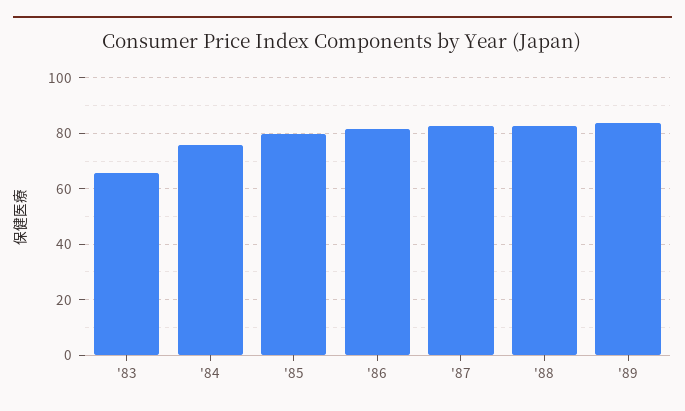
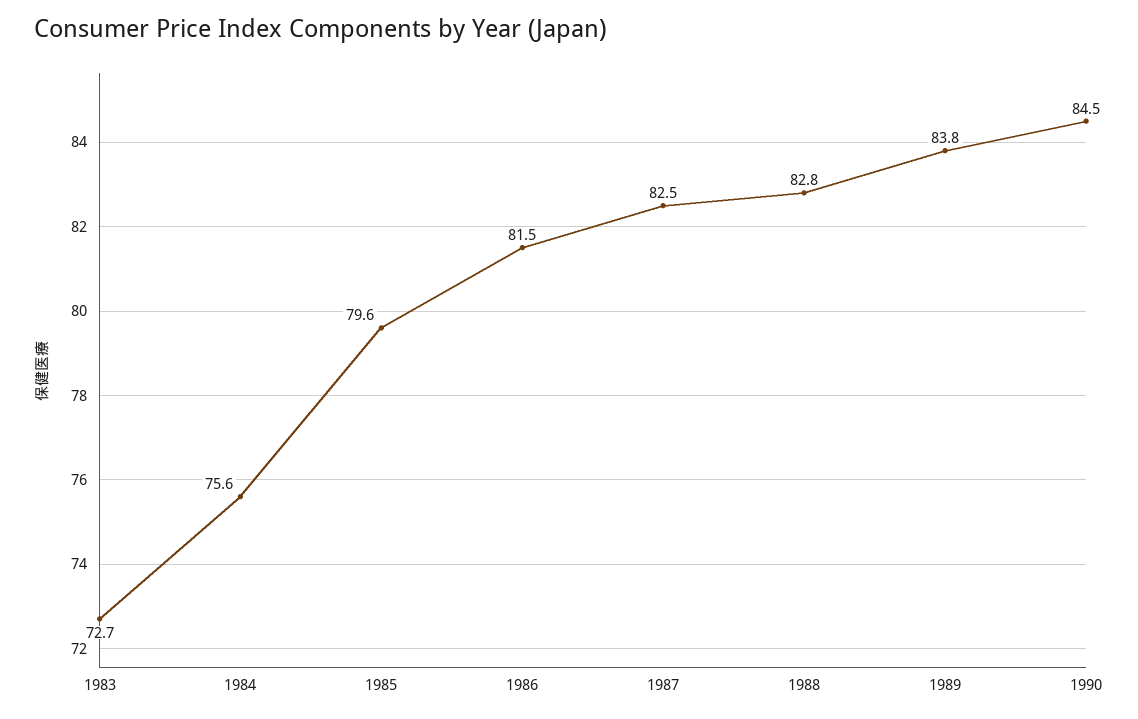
'83: 65 -> 72.7
1990: none -> 84.5

